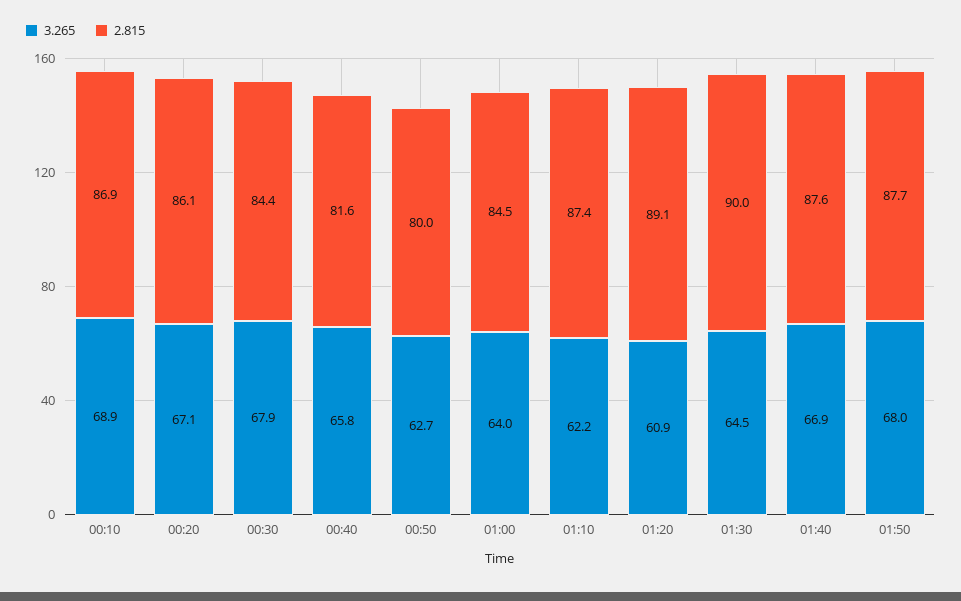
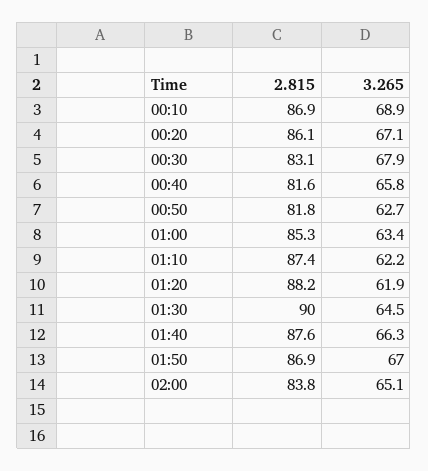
2.815, 00:30: 84.4 -> 83.1
2.815, 00:50: 80 -> 81.8
3.265, 01:00: 64 -> 63.4
2.815, 01:00: 84.5 -> 85.3
3.265, 01:20: 60.9 -> 61.9
2.815, 01:20: 89.1 -> 88.2
3.265, 01:40: 66.9 -> 66.3
3.265, 01:50: 68 -> 67
2.815, 01:50: 87.7 -> 86.9
2.815, 02:00: none -> 83.8
3.265, 02:00: none -> 65.1

